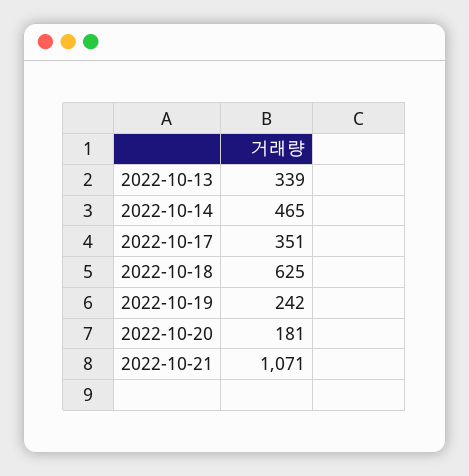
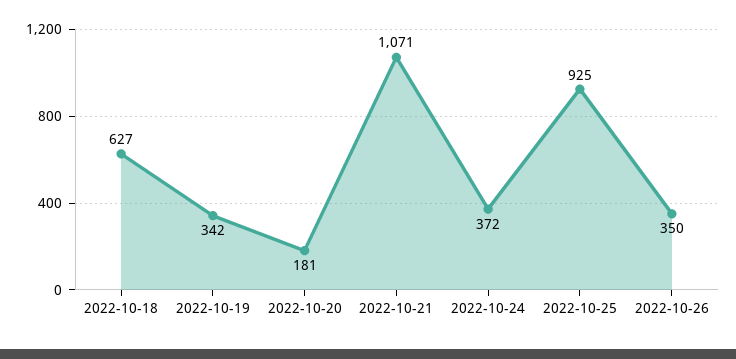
2022-10-13: 339 -> none
2022-10-14: 465 -> none
2022-10-17: 351 -> none
2022-10-18: 625 -> 627
2022-10-19: 242 -> 342
2022-10-24: none -> 372
2022-10-25: none -> 925
2022-10-26: none -> 350

